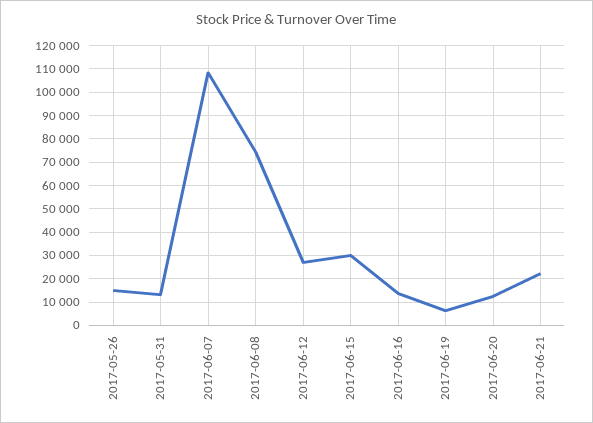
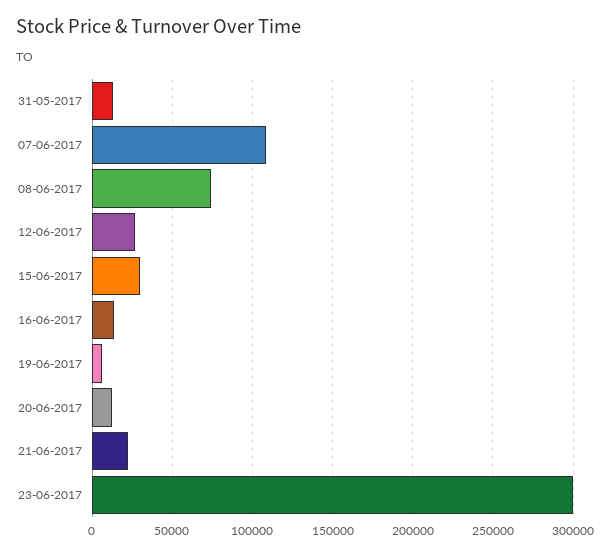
2017-05-26: 15000 -> none
23-06-2017: none -> 300000

